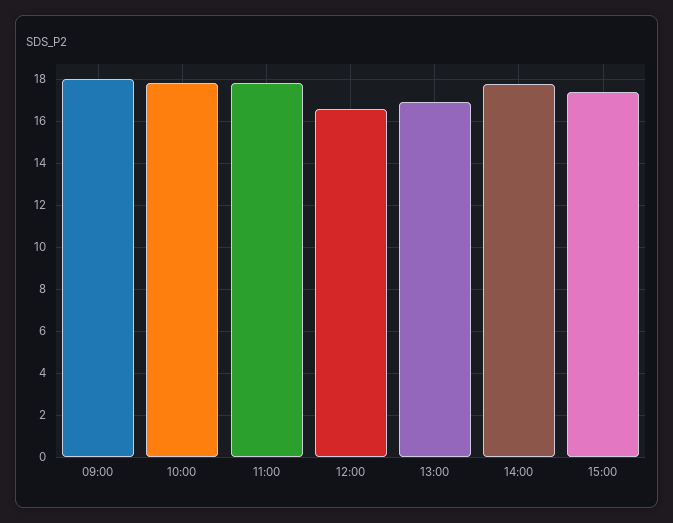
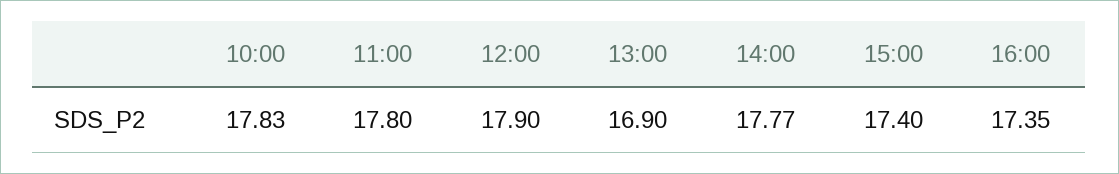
09:00: 18 -> none
12:00: 16.5 -> 17.9
16:00: none -> 17.35

